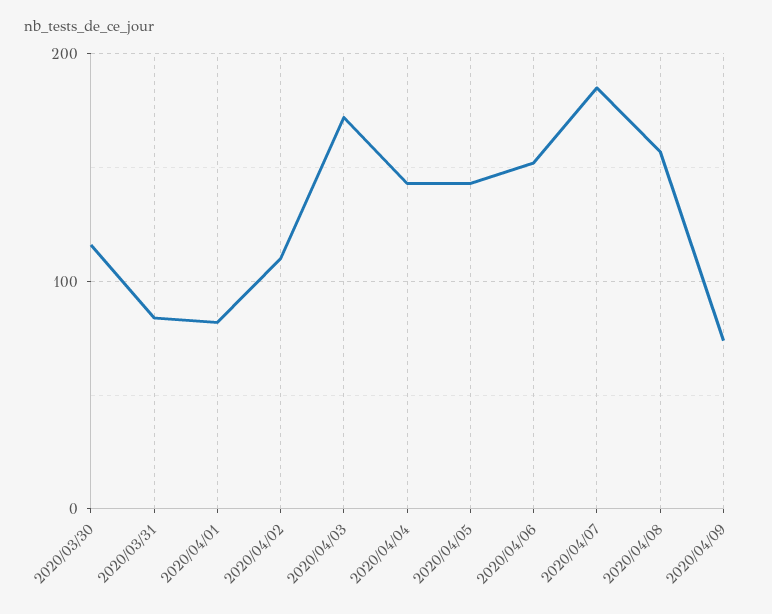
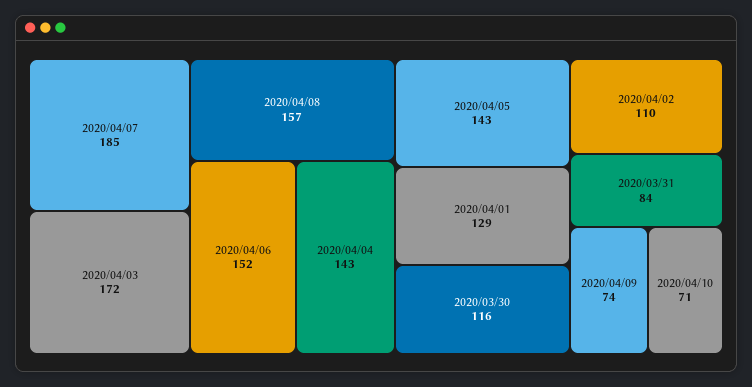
2020/04/01: 80 -> 129
2020/04/10: none -> 71

